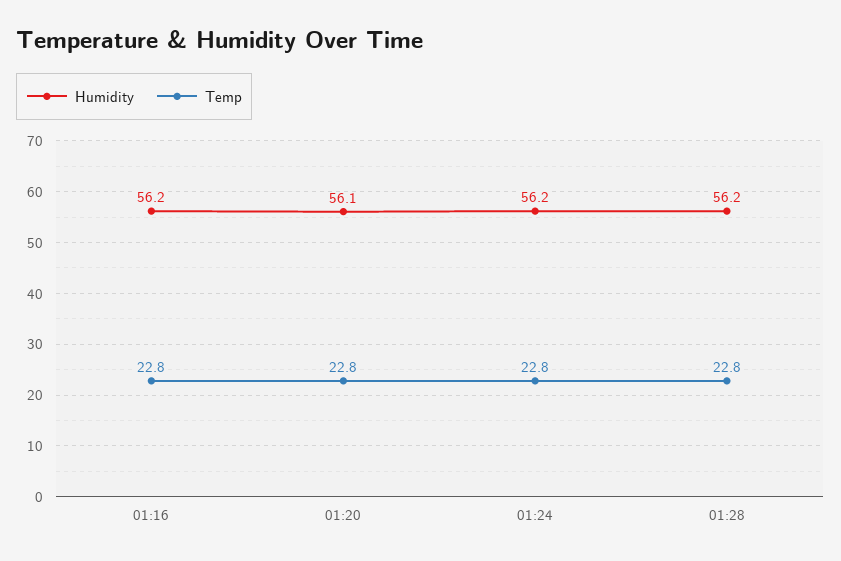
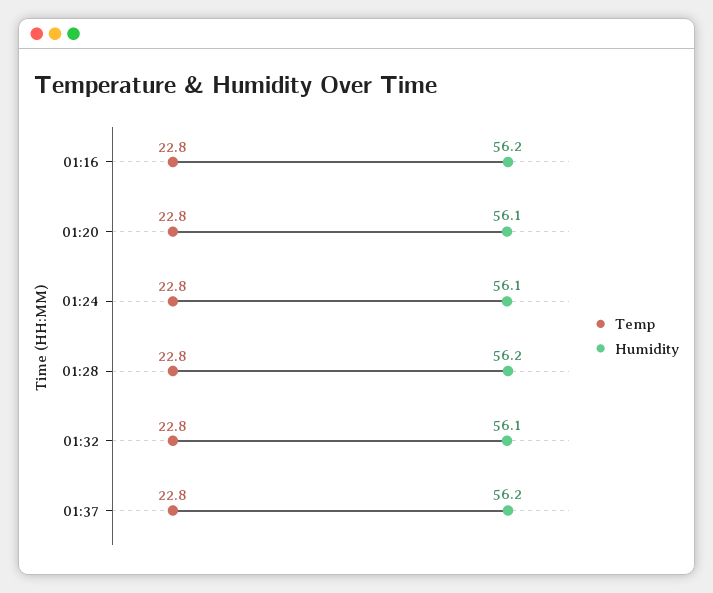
Humidity, 01:24: 56.2 -> 56.1
Temp, 01:32: none -> 22.8
Humidity, 01:32: none -> 56.1
Temp, 01:37: none -> 22.8
Humidity, 01:37: none -> 56.2

